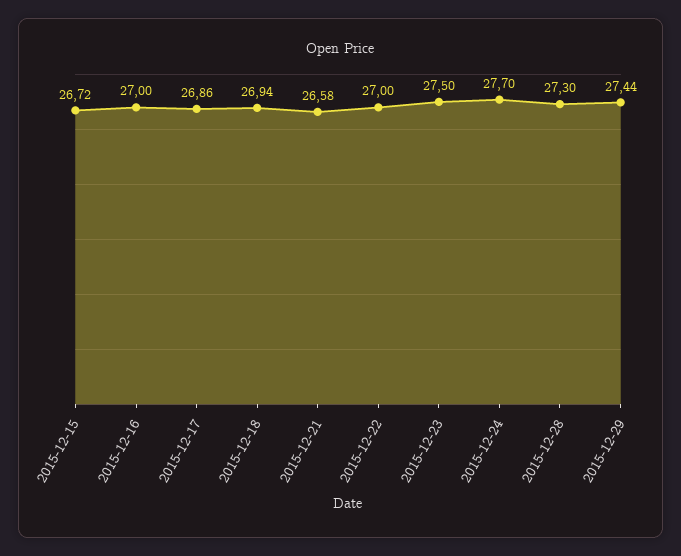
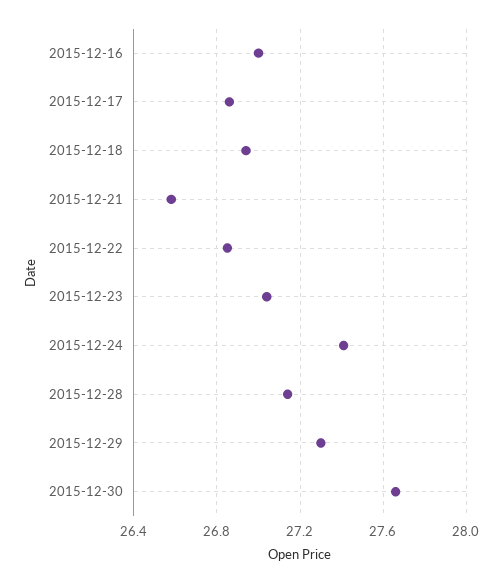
2015-12-15: 26.72 -> none
2015-12-22: 27 -> 26.85
2015-12-23: 27.5 -> 27.05
2015-12-24: 27.7 -> 27.4
2015-12-28: 27.3 -> 27.15
2015-12-29: 27.44 -> 27.3
2015-12-30: none -> 27.65

